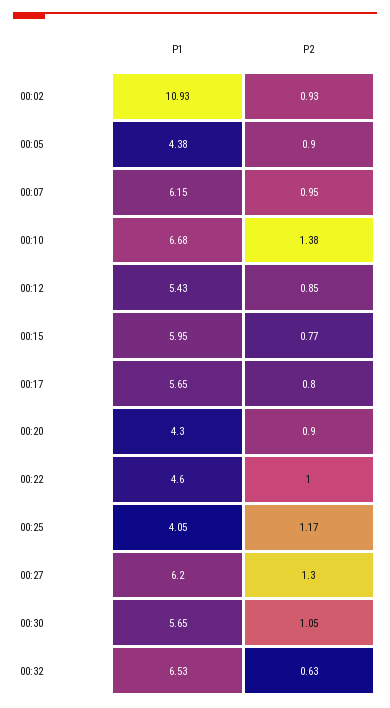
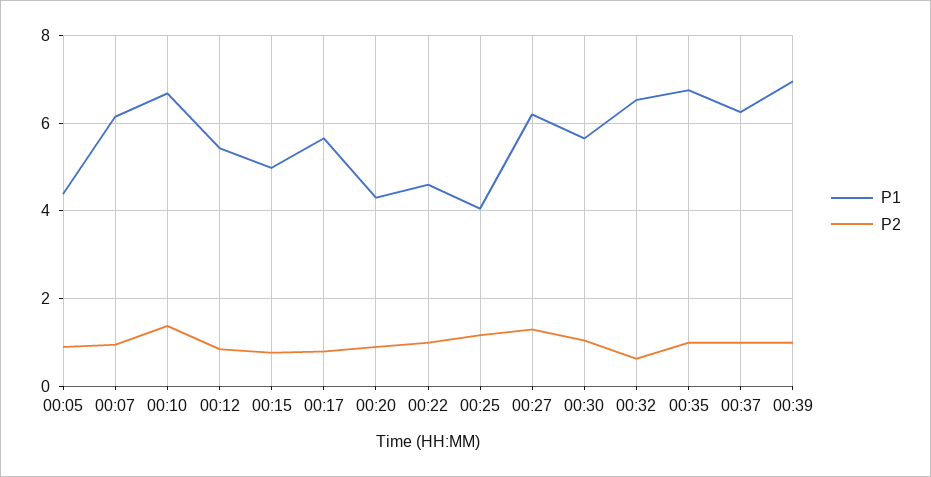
P1, 00:02: 10.93 -> none
P2, 00:02: 0.93 -> none
P1, 00:15: 5.95 -> 5
P1, 00:35: none -> 6.8
P2, 00:35: none -> 1
P1, 00:37: none -> 6.2
P2, 00:37: none -> 1
P1, 00:39: none -> 7
P2, 00:39: none -> 1

